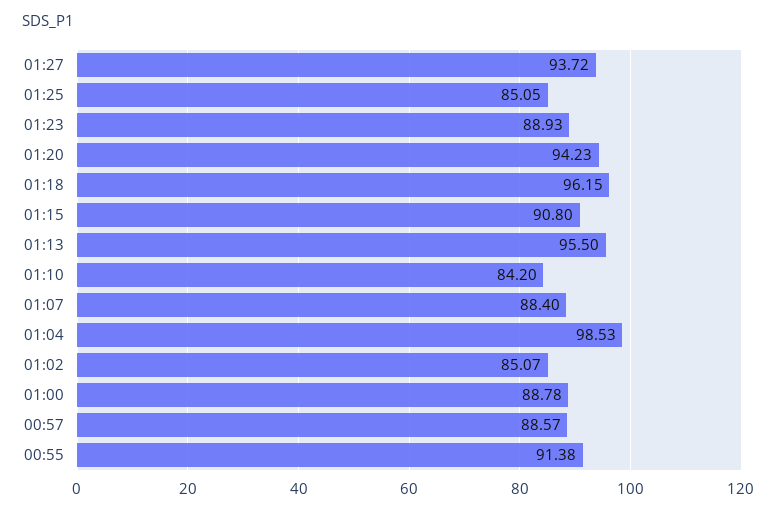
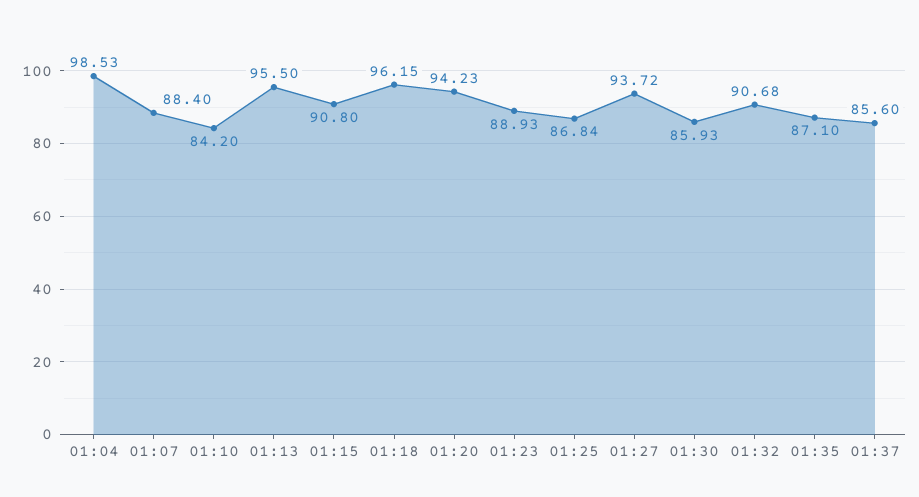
01:25: 85.05 -> 86.84
01:02: 85.07 -> none
01:00: 88.78 -> none
00:57: 88.57 -> none
00:55: 91.38 -> none
01:30: none -> 85.93
01:32: none -> 90.68
01:35: none -> 87.1
01:37: none -> 85.6

